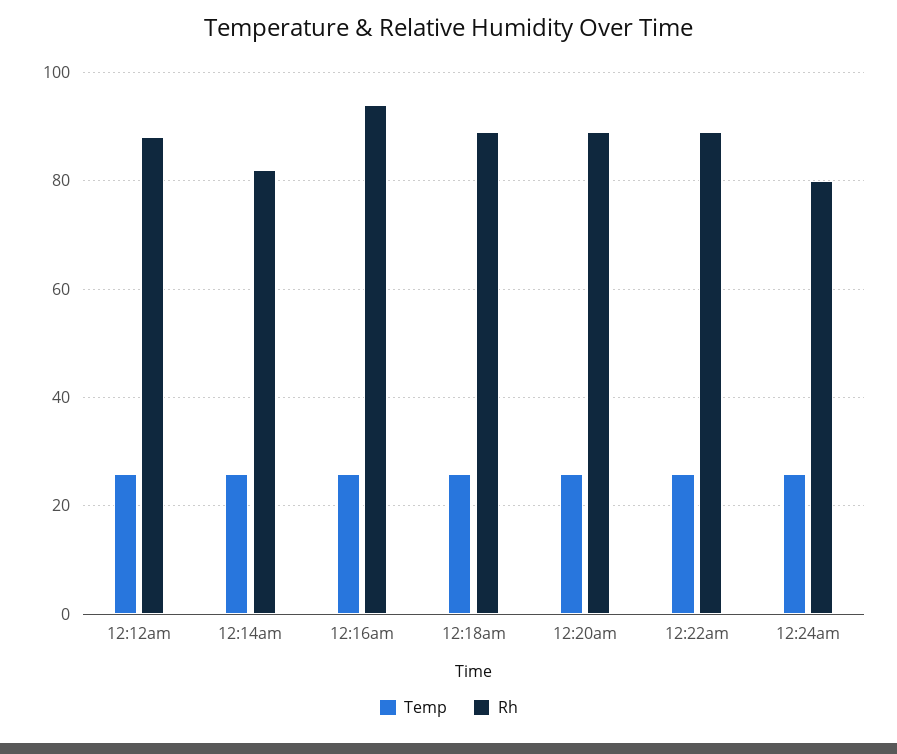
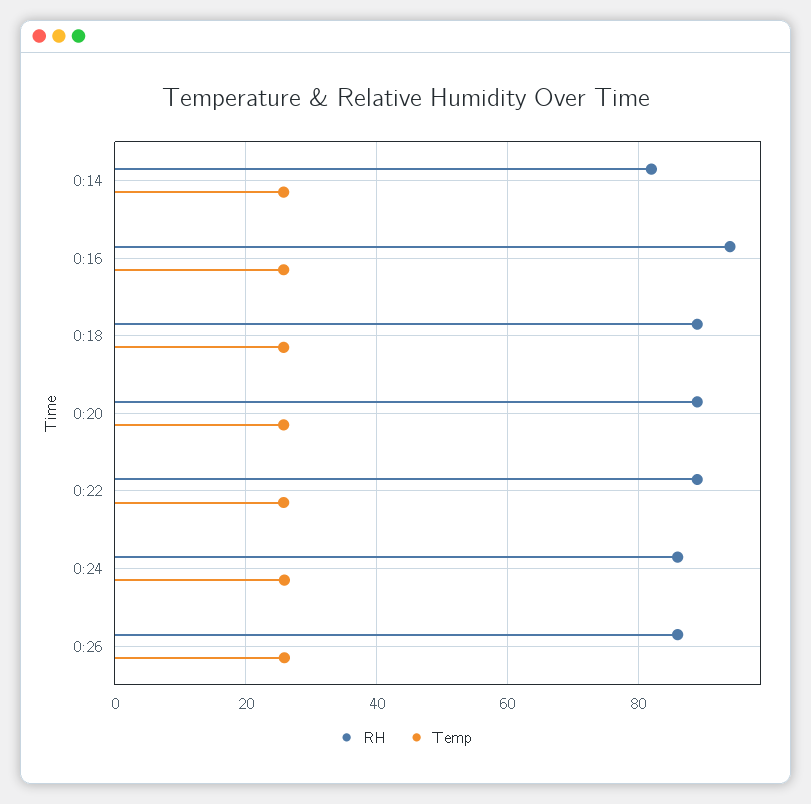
Temp, 12:12am: 26 -> none
Rh, 12:12am: 88 -> none
Rh, 12:24am: 80 -> 86
Rh, 0:26: none -> 86
Temp, 0:26: none -> 26

